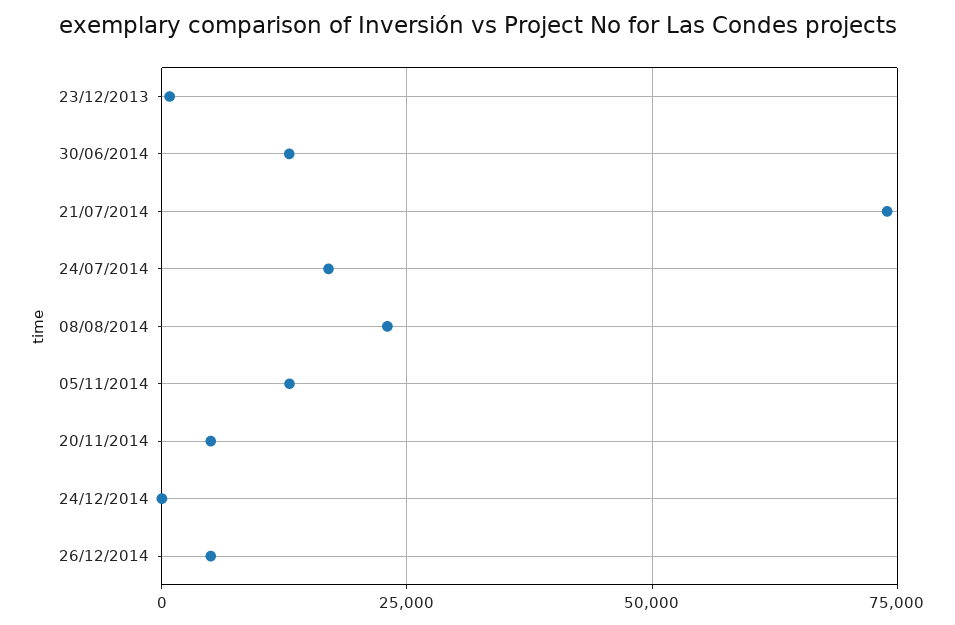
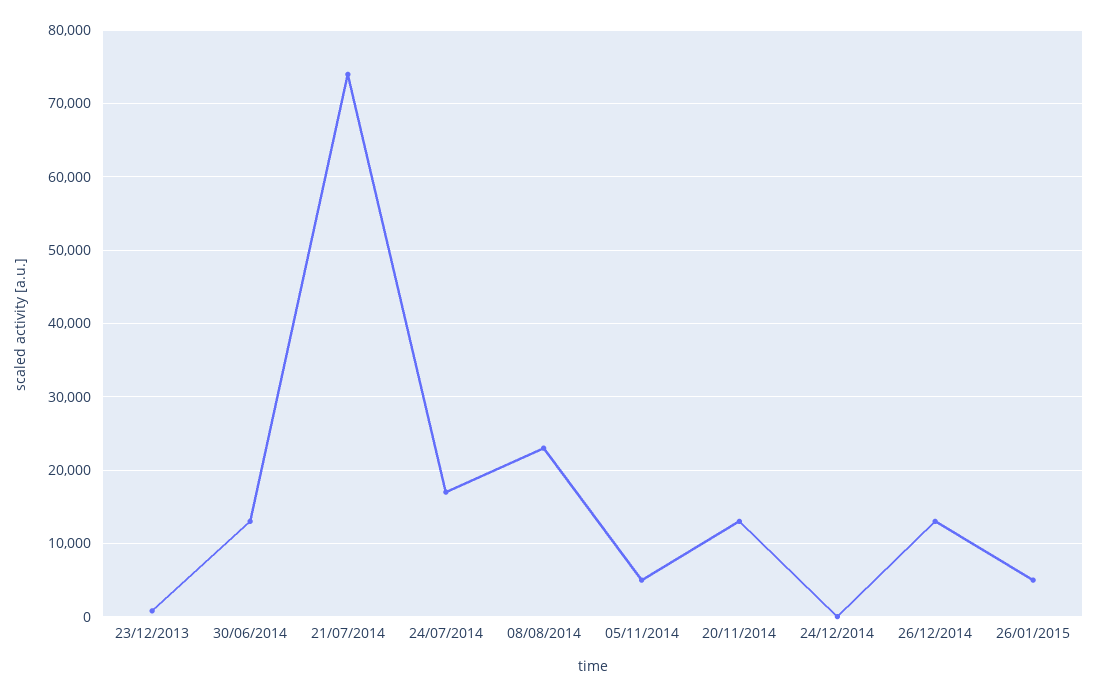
05/11/2014: 12500 -> 5000
20/11/2014: 5000 -> 13000
26/12/2014: 5000 -> 13000
26/01/2015: none -> 5000

